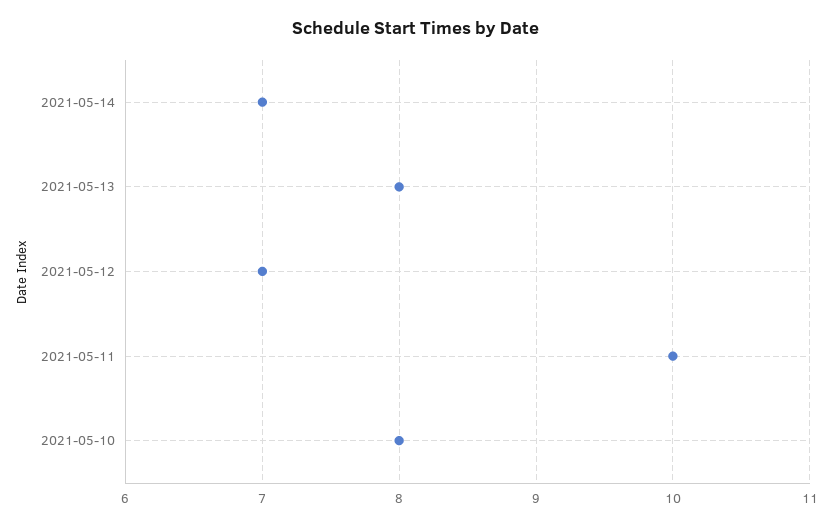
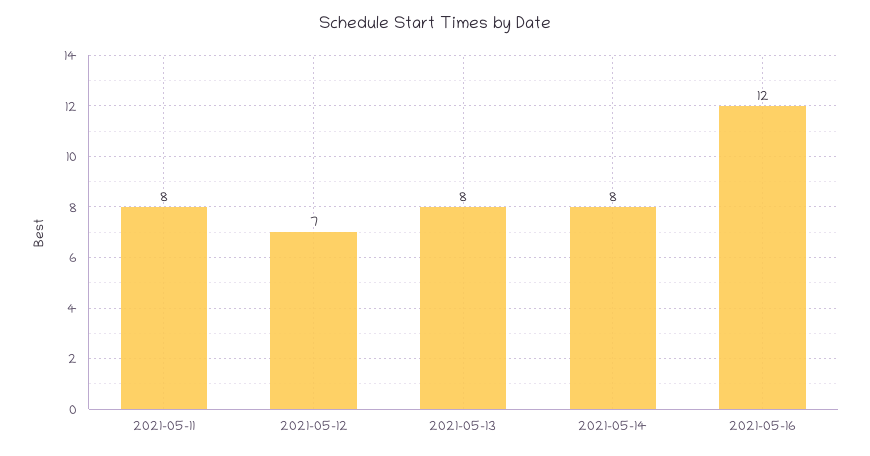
2021-05-14: 7 -> 8
2021-05-11: 10 -> 8
2021-05-10: 8 -> none
2021-05-16: none -> 12

